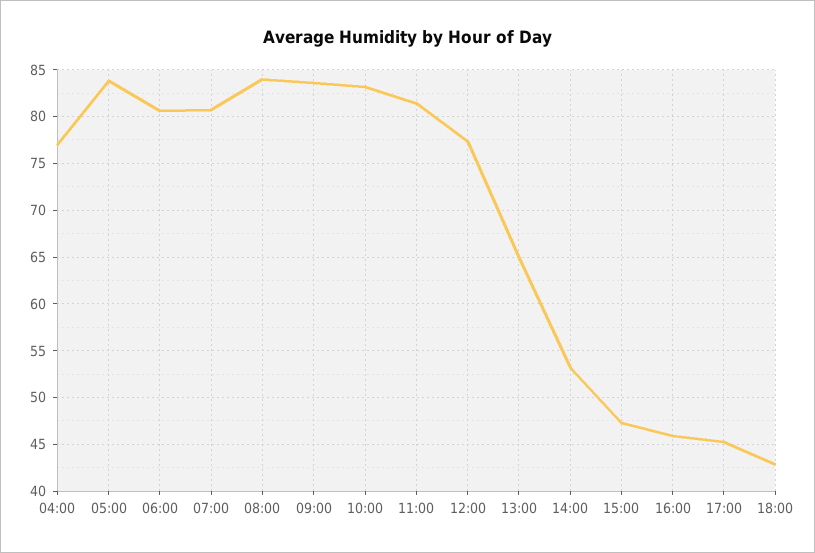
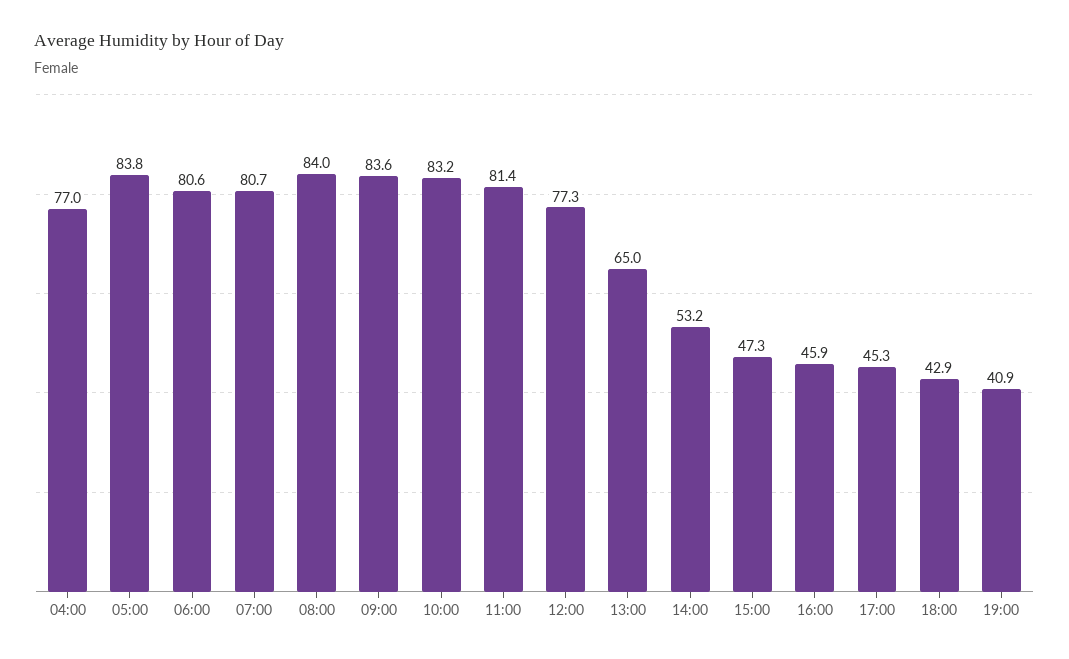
19:00: none -> 40.9

